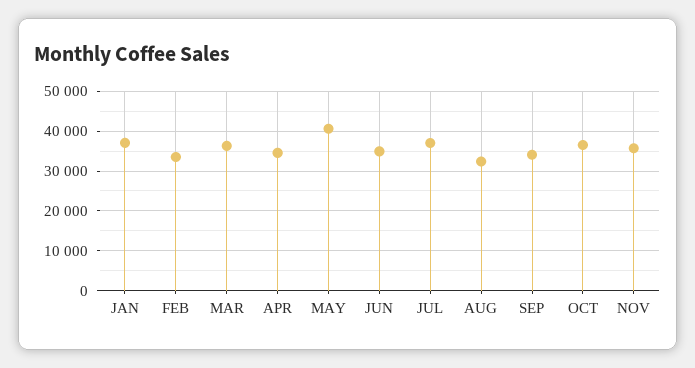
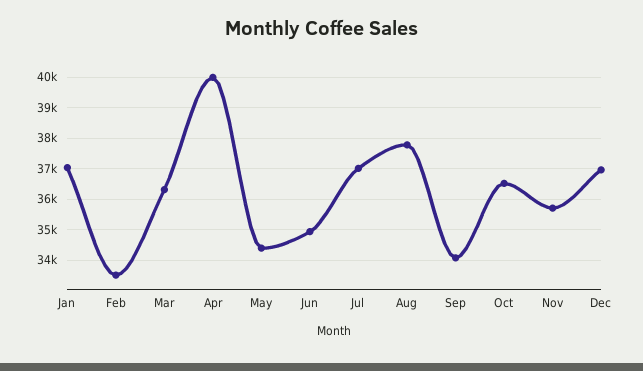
APR: 34000 -> 40000
MAY: 40000 -> 34400
AUG: 32000 -> 37800
Dec: none -> 37000

